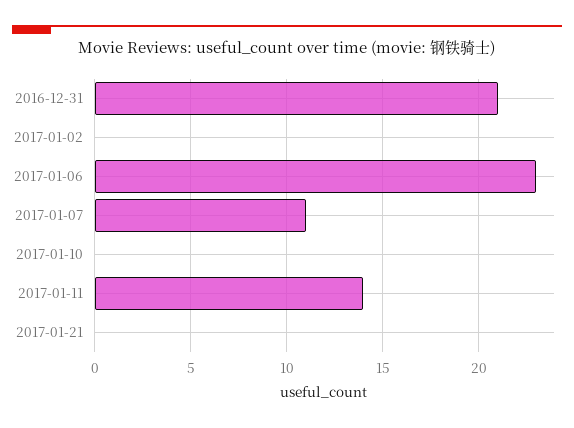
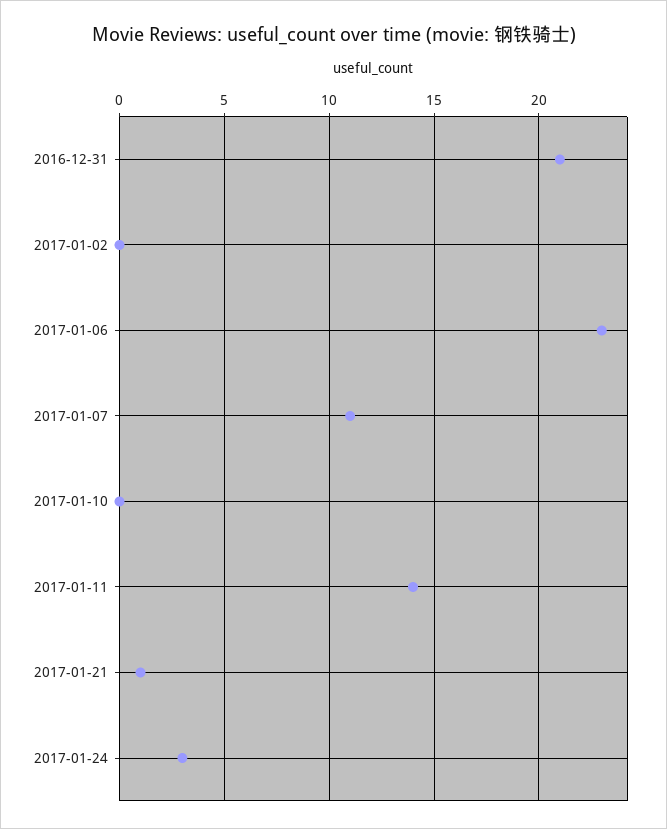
2017-01-21: 0 -> 1
2017-01-24: none -> 3

